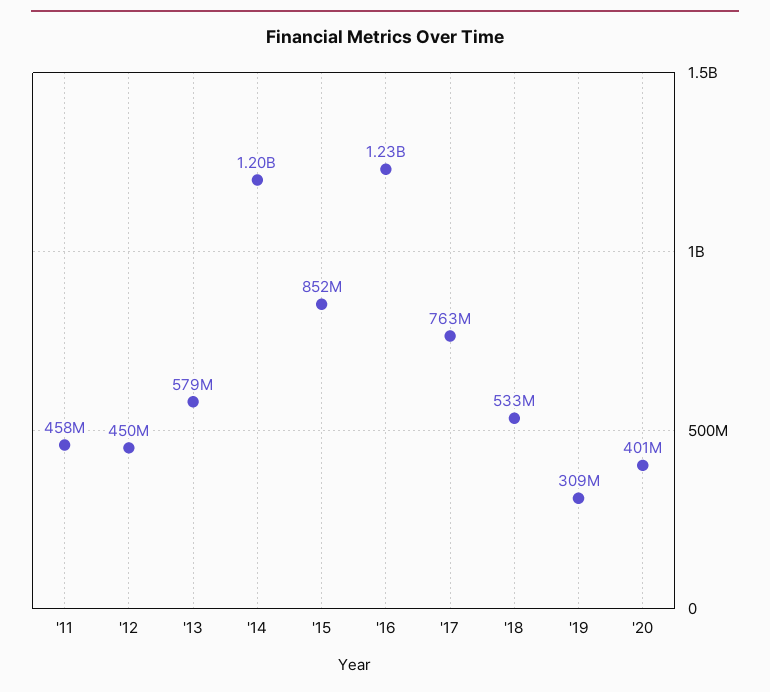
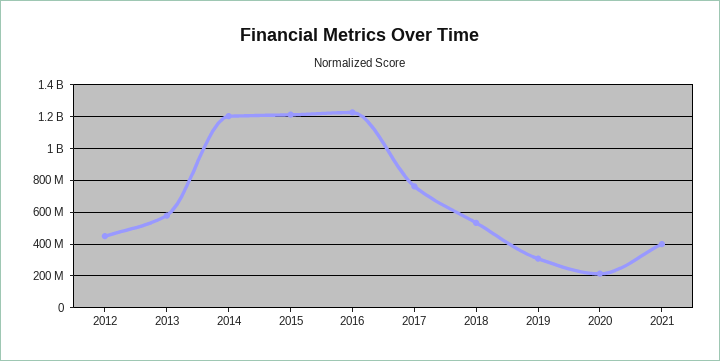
'11: 458000000 -> none
'15: 852000000 -> 1200000000
'20: 401000000 -> 200000000
2021: none -> 400000000

